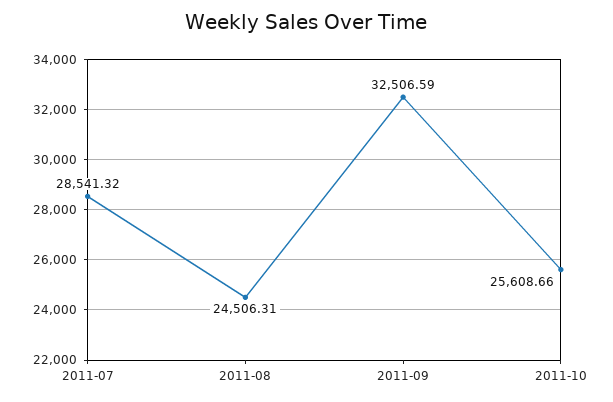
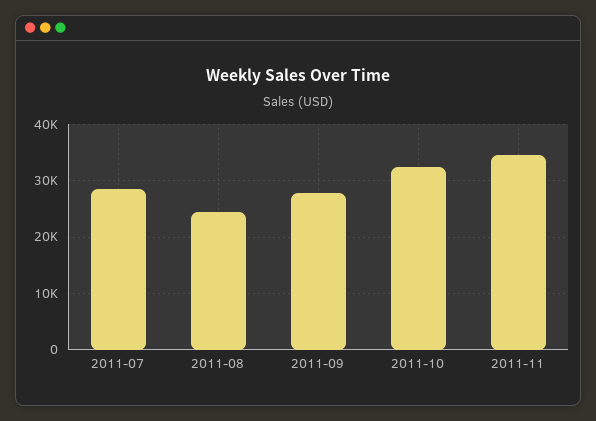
2011-09: 32506.59 -> 28000
2011-10: 25608.66 -> 32000
2011-11: none -> 34000

